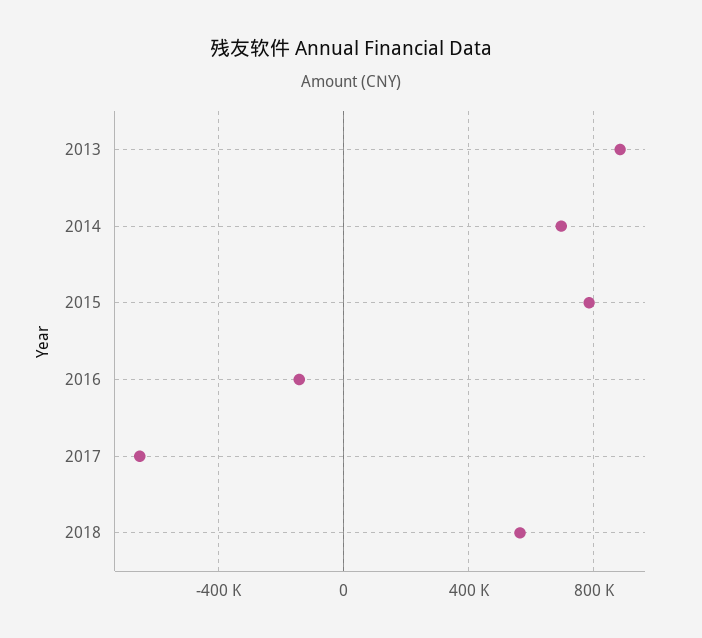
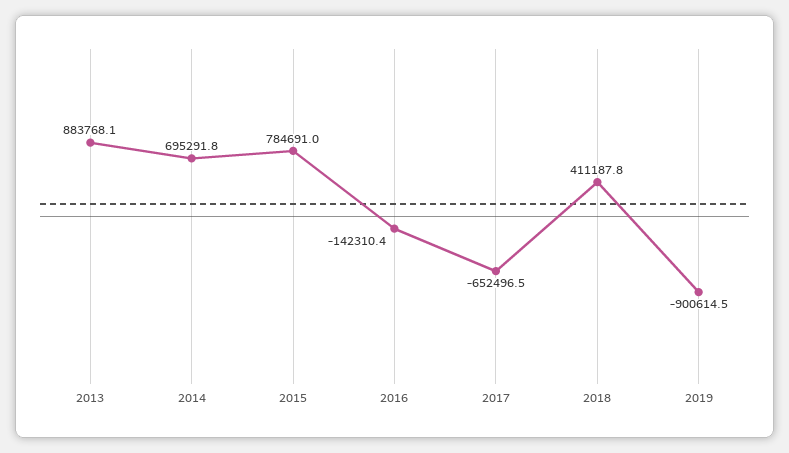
2018: 550000 -> 411187.8
2019: none -> -900614.5

